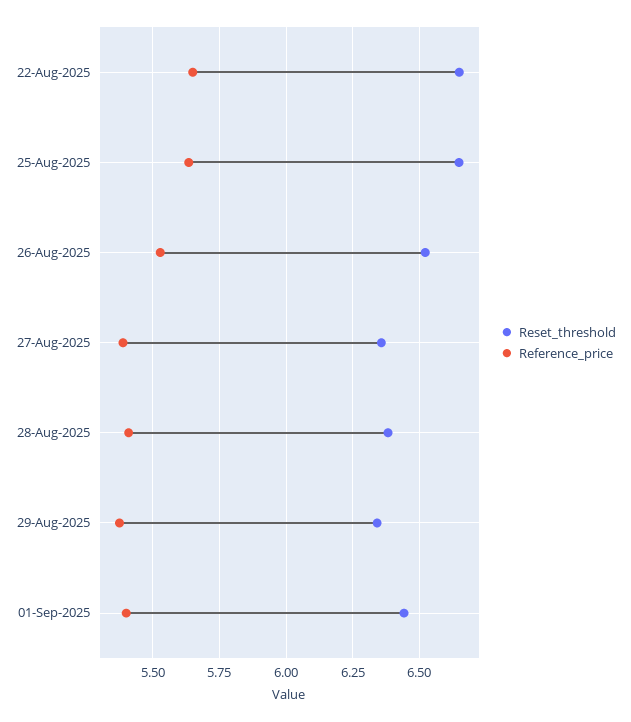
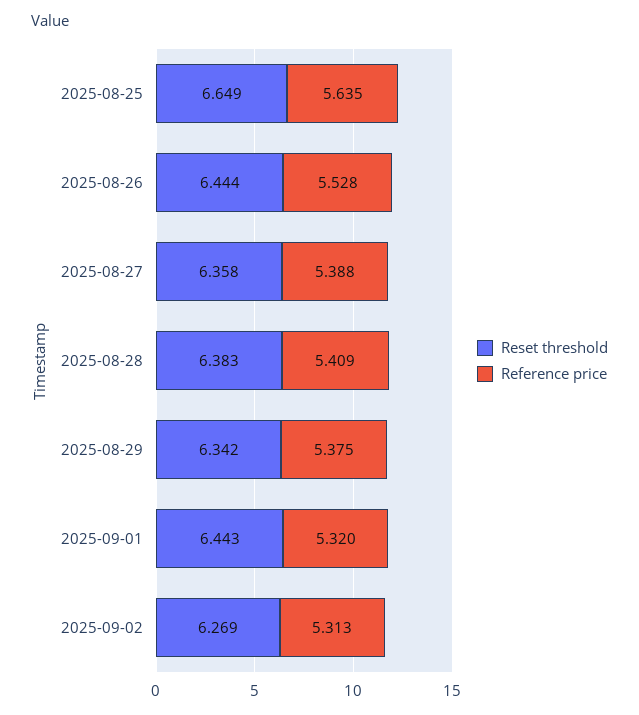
Reset_threshold, 22-Aug-2025: 6.65 -> none
Reference_price, 22-Aug-2025: 5.65 -> none
Reset_threshold, 26-Aug-2025: 6.525 -> 6.444
Reference_price, 01-Sep-2025: 5.4 -> 5.32
Reset_threshold, 2025-09-02: none -> 6.269
Reference_price, 2025-09-02: none -> 5.313

